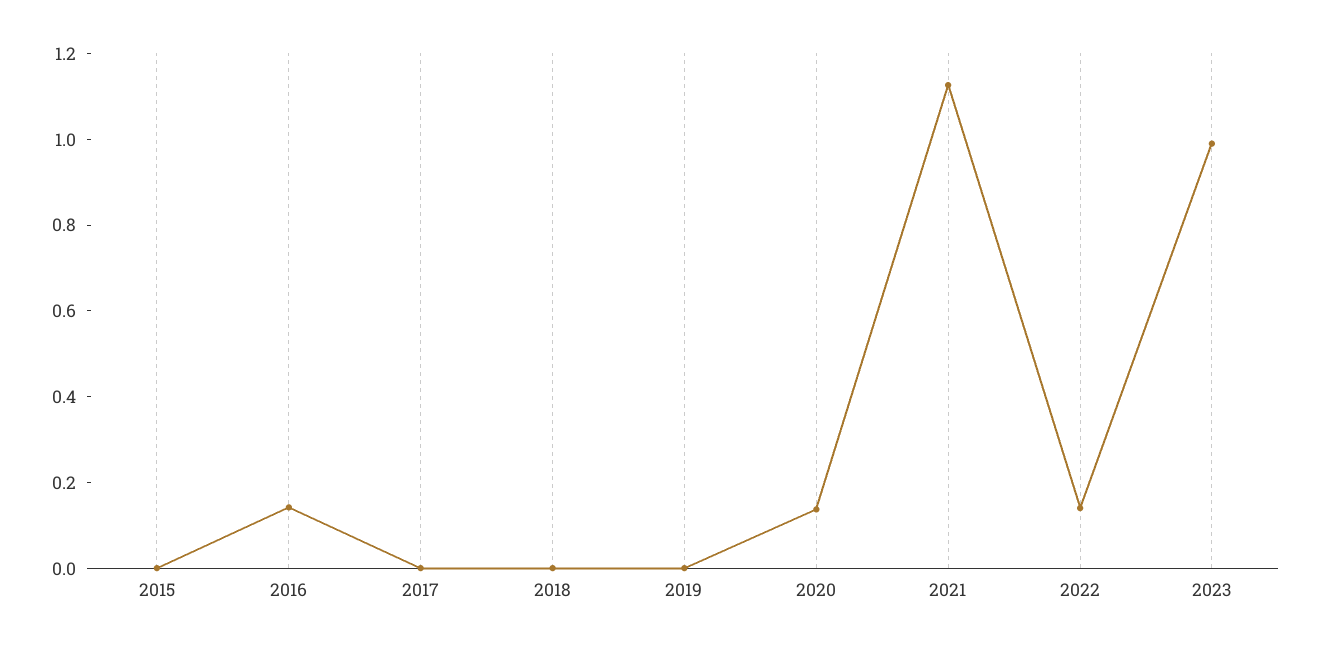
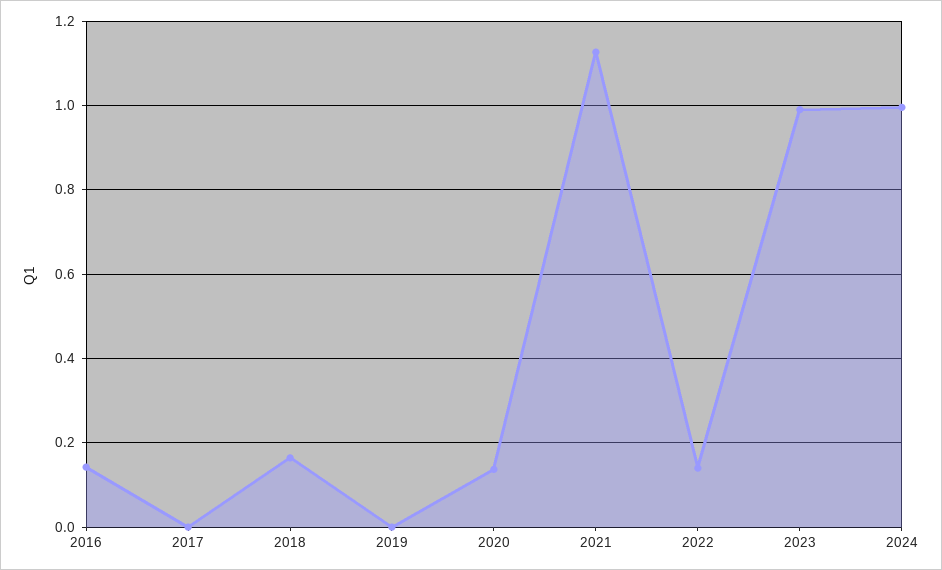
2015: 0 -> none
2018: 0 -> 0.16
2024: none -> 1

